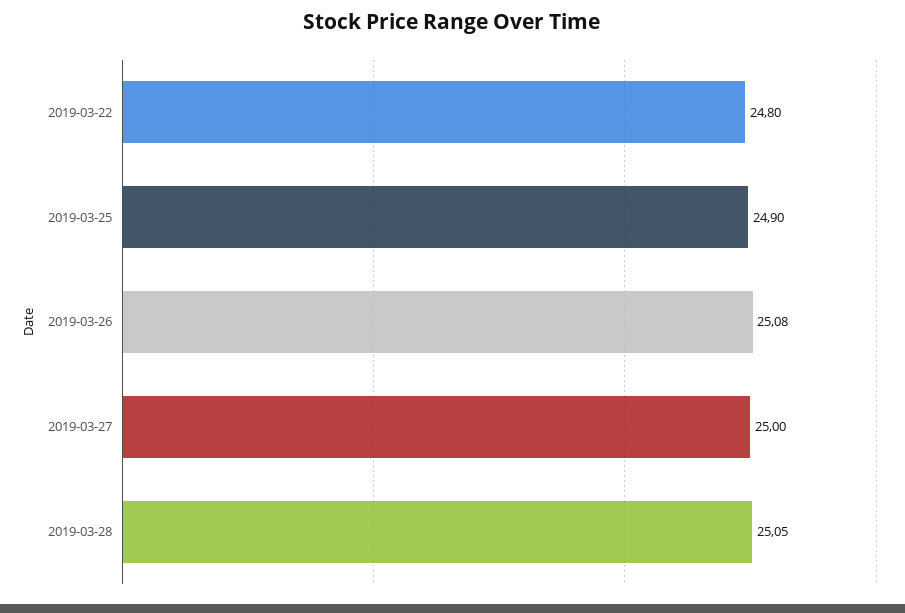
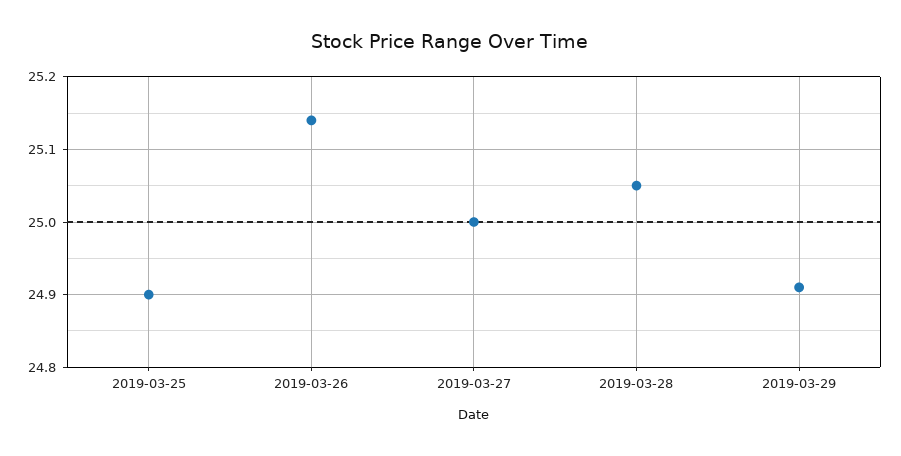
2019-03-22: 24.8 -> none
2019-03-26: 25.08 -> 25.14
2019-03-29: none -> 24.91

